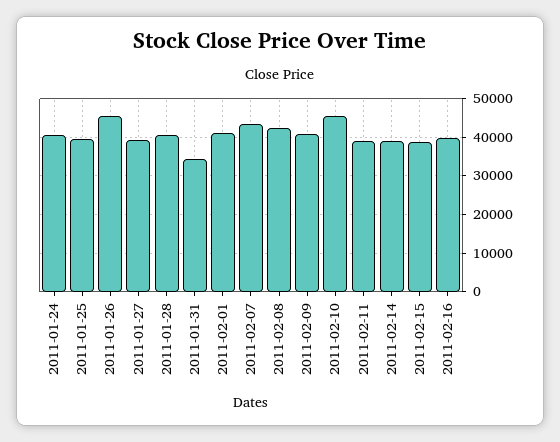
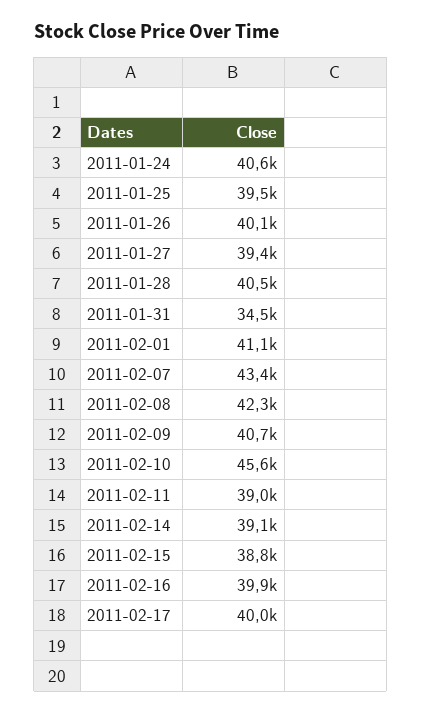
2011-01-26: 46000 -> 40100
2011-02-17: none -> 40000

